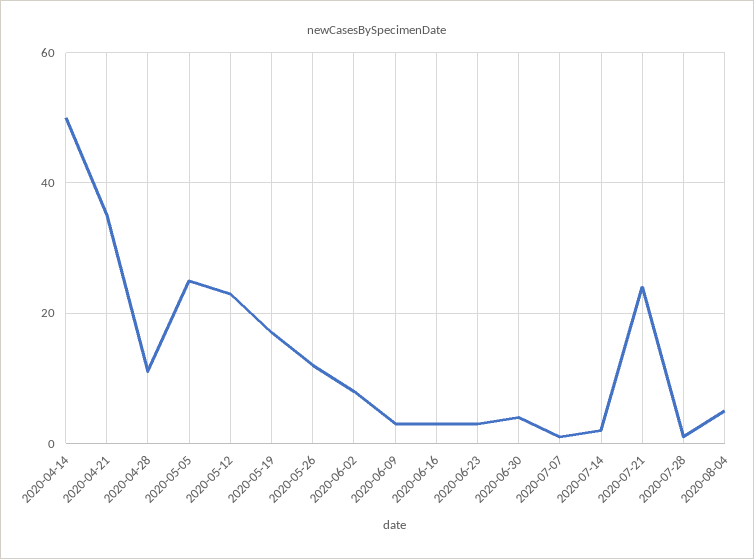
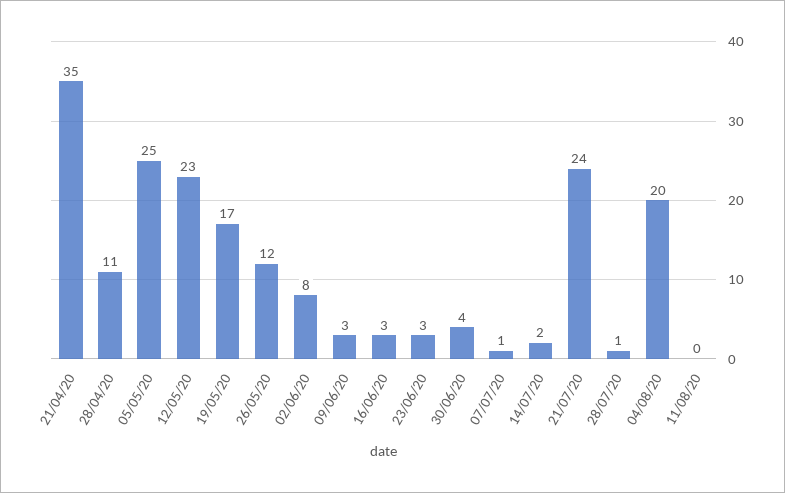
2020-04-14: 50 -> none
2020-08-04: 5 -> 20
11/08/20: none -> 0

